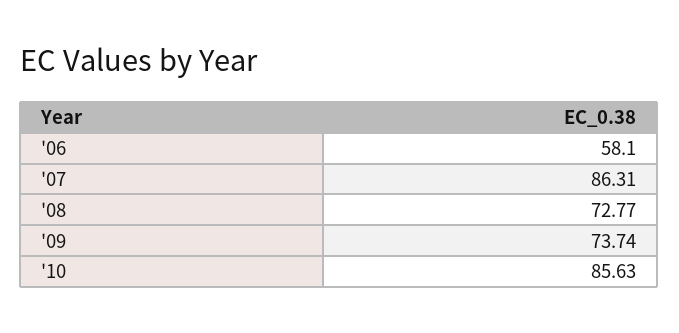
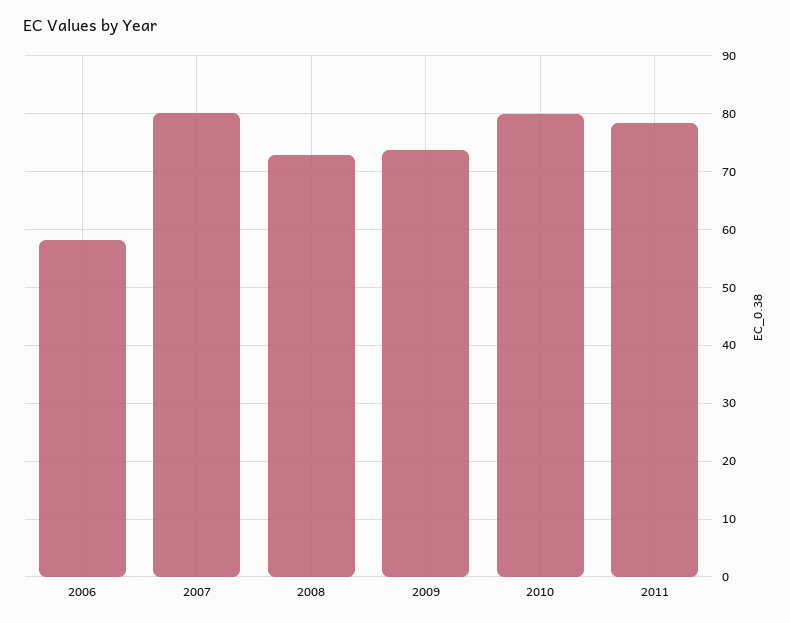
'07: 86.31 -> 80
'10: 85.63 -> 80
2011: none -> 78

